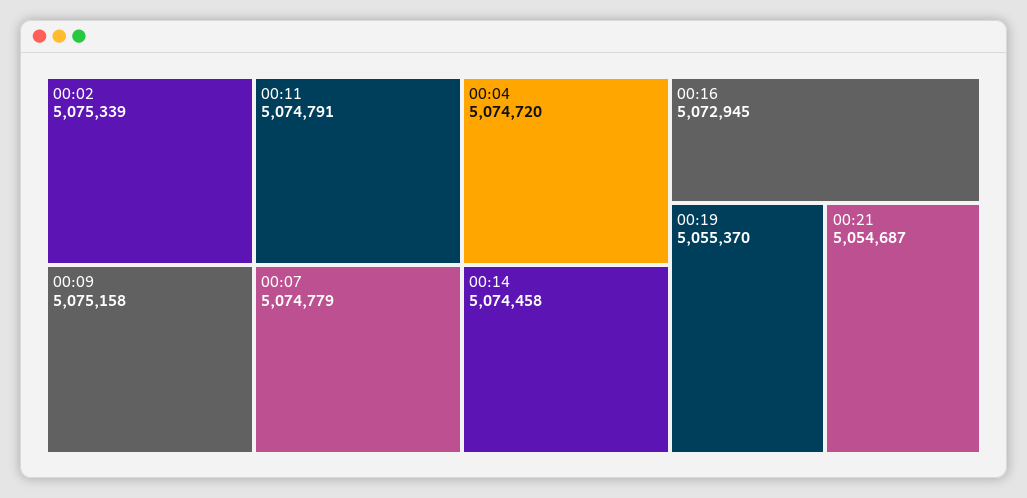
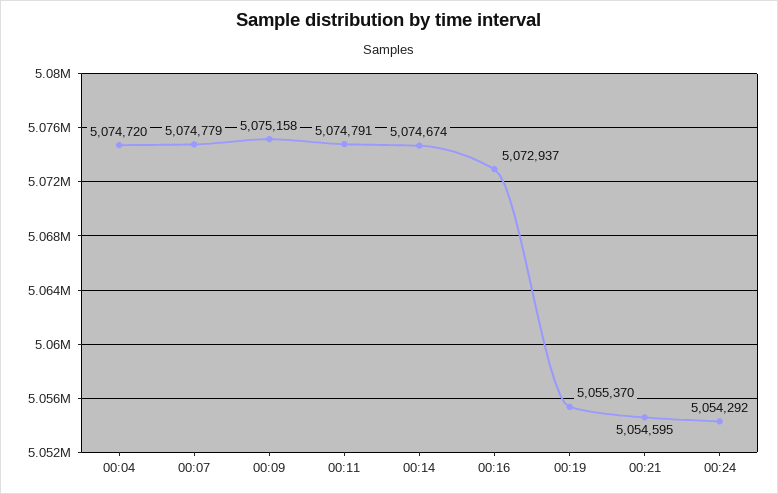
00:02: 5075339 -> none
00:14: 5074458 -> 5074674
00:16: 5072945 -> 5072937
00:21: 5054687 -> 5054595
00:24: none -> 5054292

